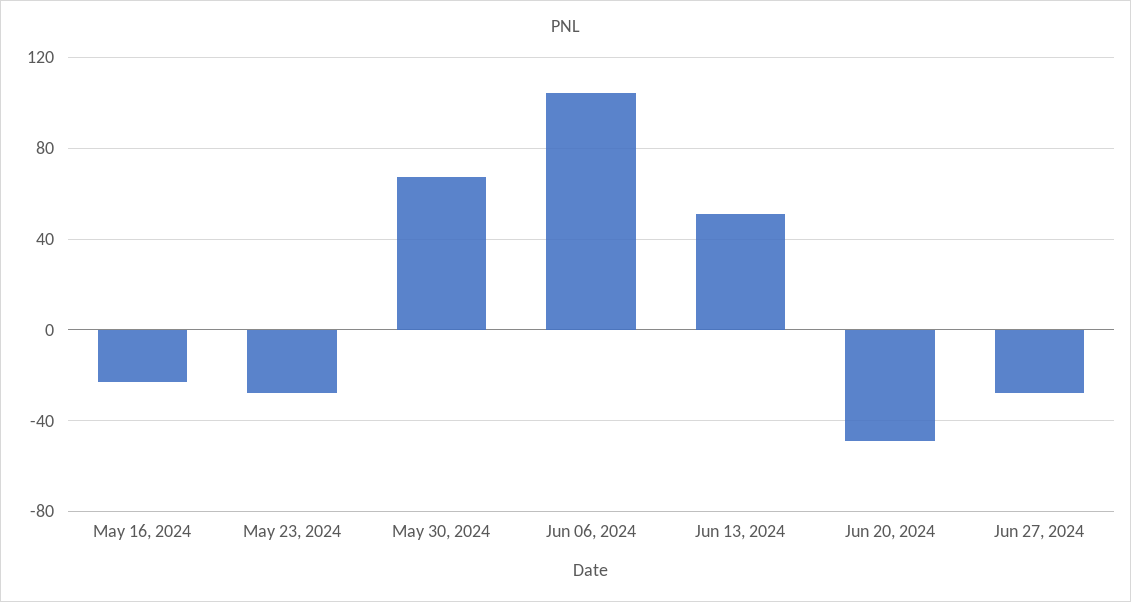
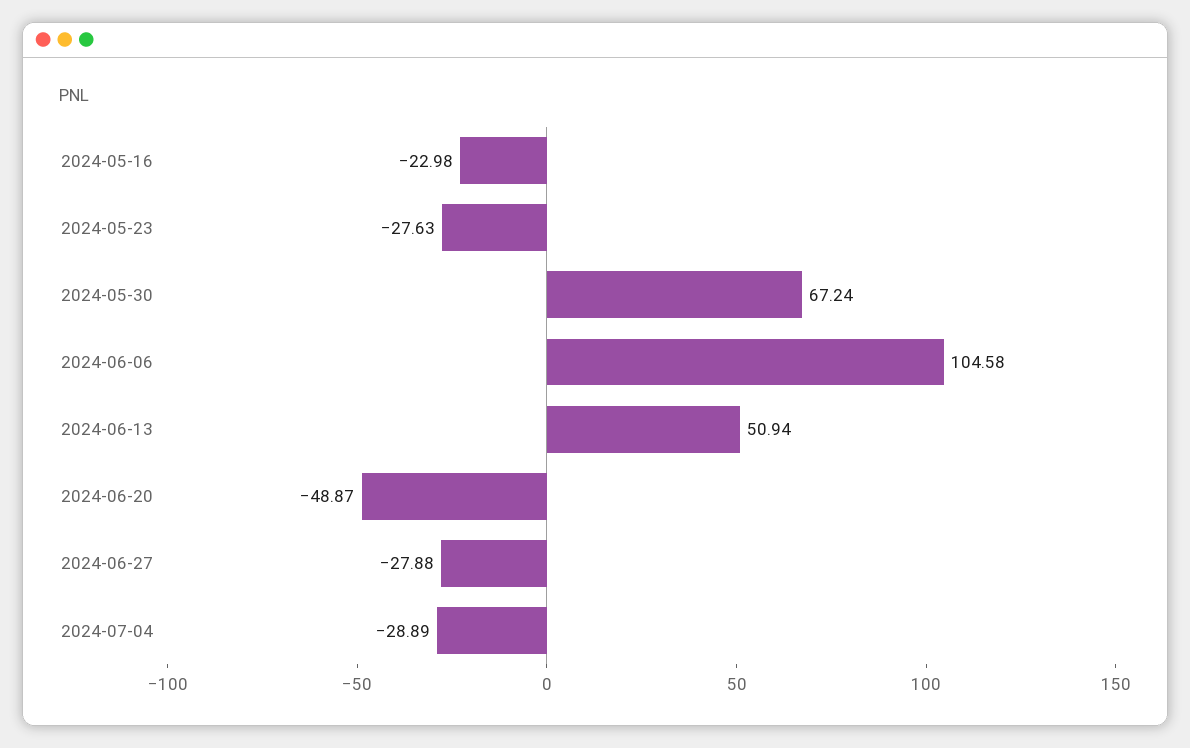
2024-07-04: none -> -28.89

